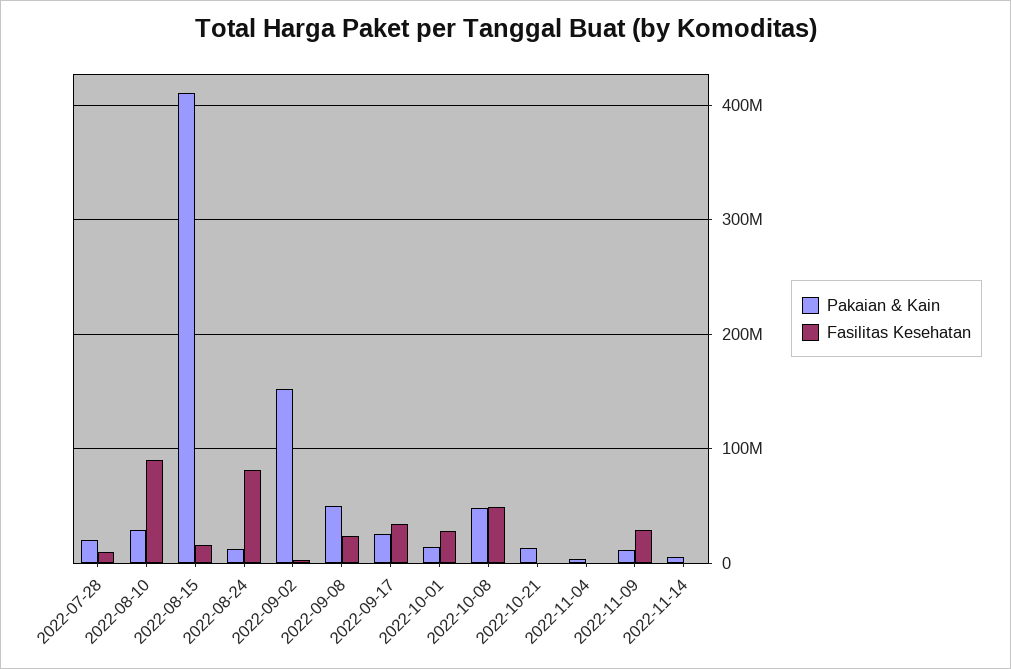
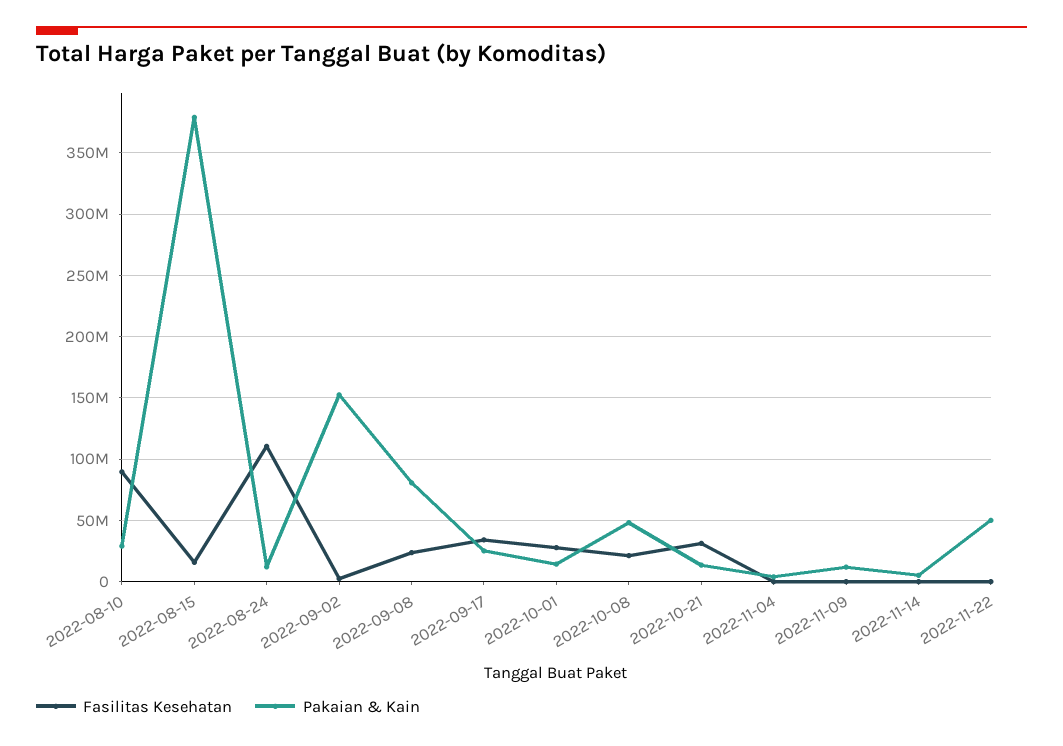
Pakaian & Kain, 2022-07-28: 20000000 -> none
Fasilitas Kesehatan, 2022-07-28: 10000000 -> none
Pakaian & Kain, 2022-08-15: 410000000 -> 380000000
Fasilitas Kesehatan, 2022-08-24: 80000000 -> 110000000
Pakaian & Kain, 2022-09-08: 50000000 -> 80000000
Fasilitas Kesehatan, 2022-10-08: 50000000 -> 20000000
Fasilitas Kesehatan, 2022-10-21: 0 -> 30000000
Fasilitas Kesehatan, 2022-11-09: 30000000 -> 0
Fasilitas Kesehatan, 2022-11-22: none -> 0
Pakaian & Kain, 2022-11-22: none -> 50000000

